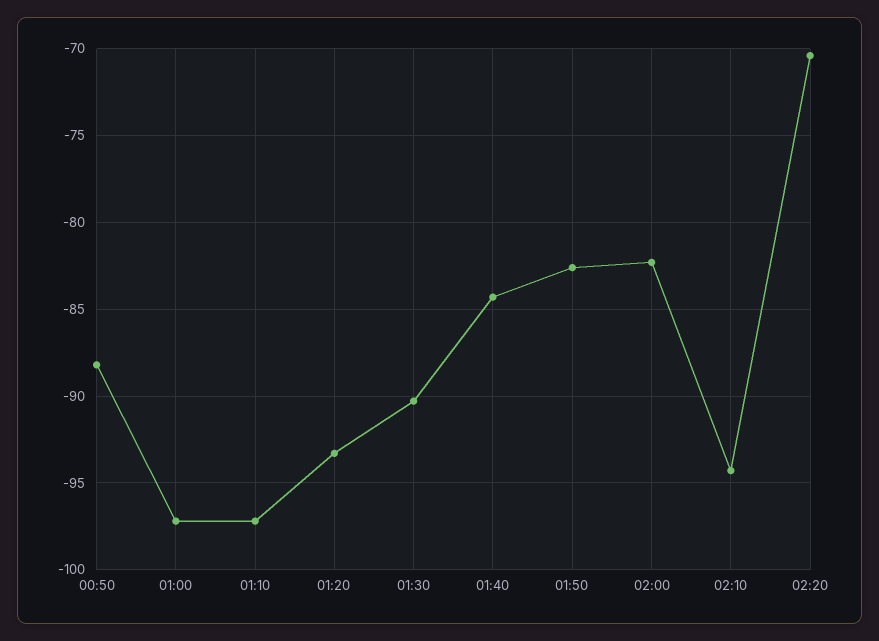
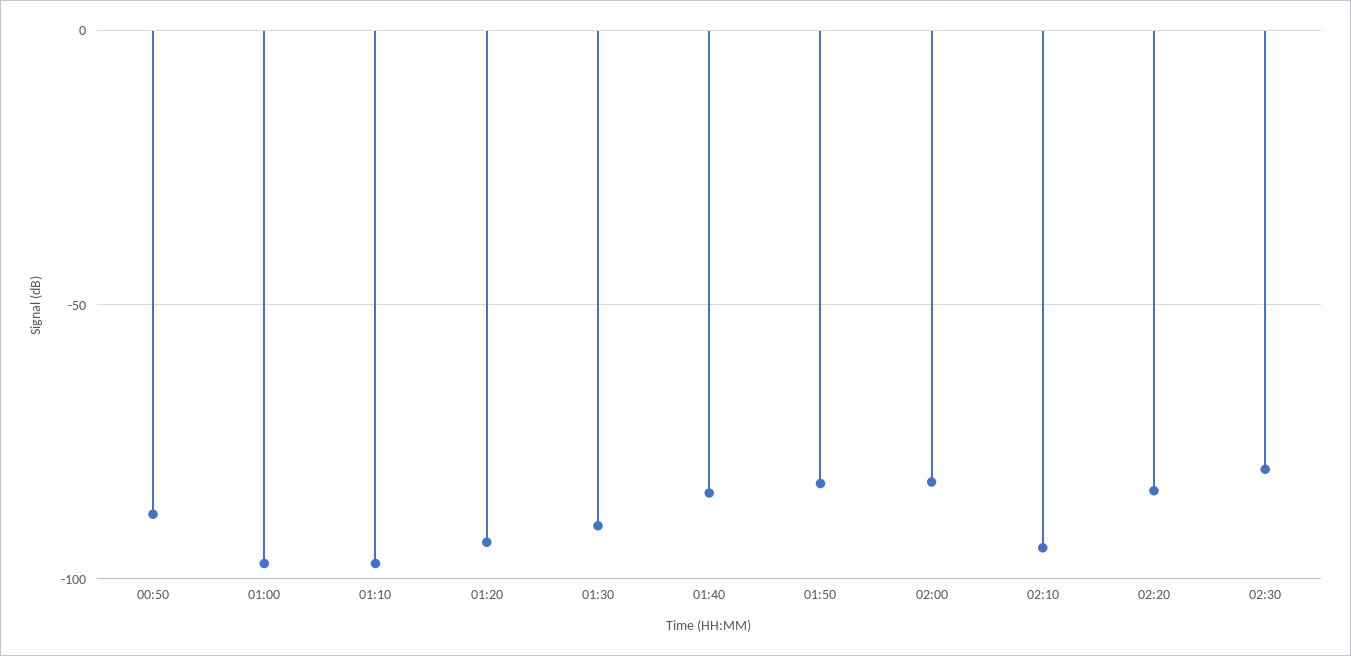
02:20: -70.5 -> -85
02:30: none -> -80

